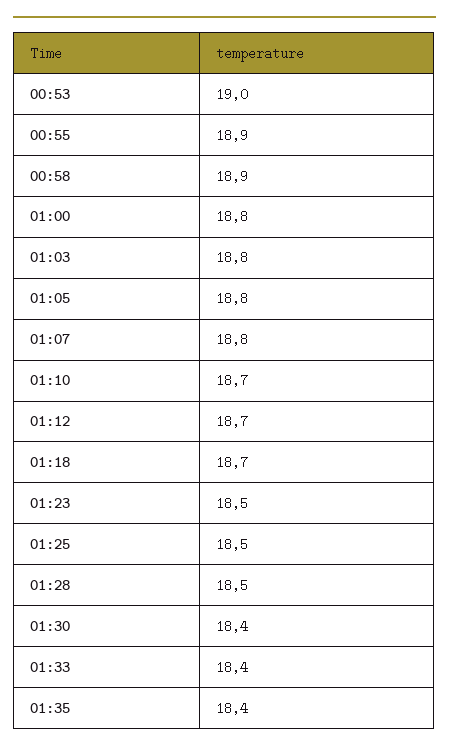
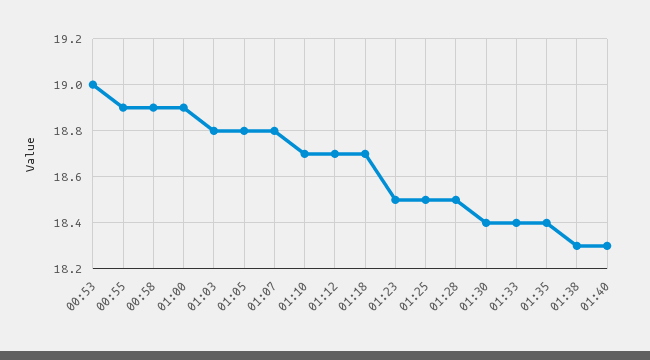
01:00: 18.8 -> 18.9
01:38: none -> 18.3
01:40: none -> 18.3

